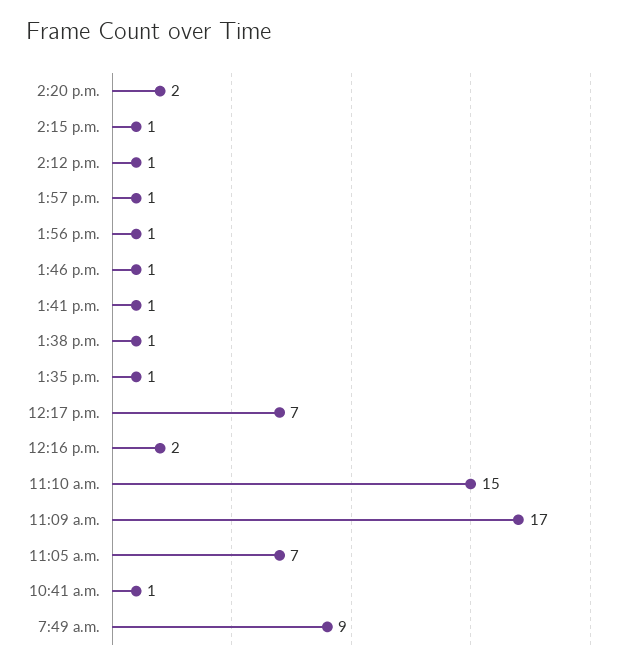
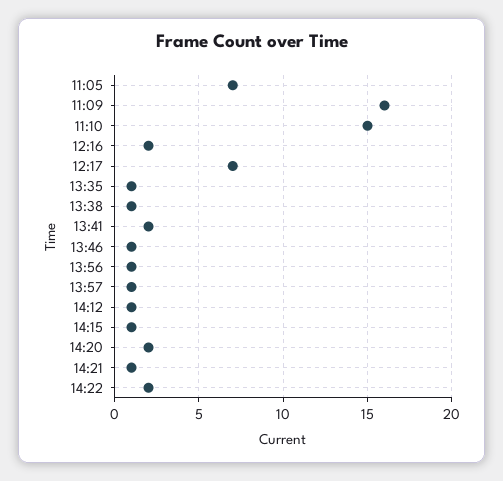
1:41 p.m.: 1 -> 2
11:09 a.m.: 17 -> 16
10:41 a.m.: 1 -> none
7:49 a.m.: 9 -> none
14:21: none -> 1
14:22: none -> 2

